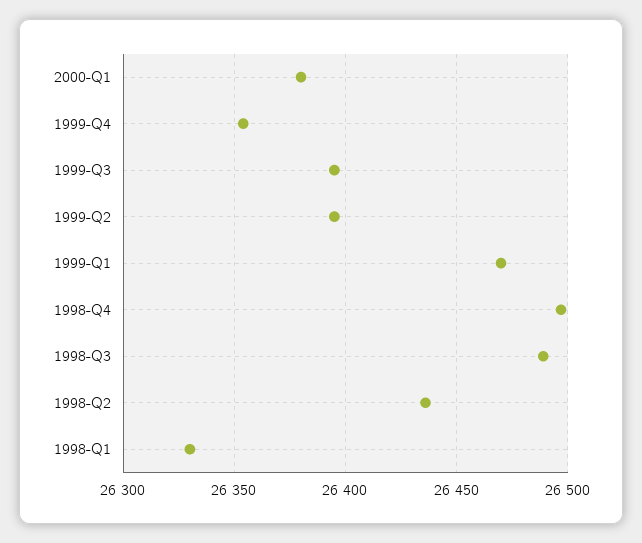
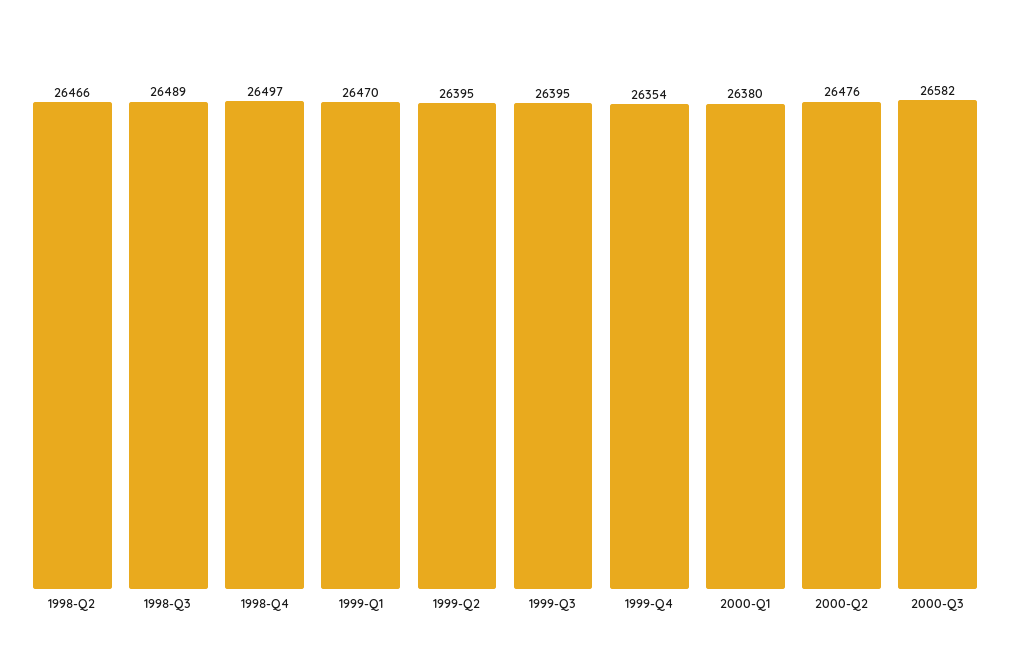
1998-Q2: 26435 -> 26466
1998-Q1: 26330 -> none
2000-Q2: none -> 26476
2000-Q3: none -> 26582

